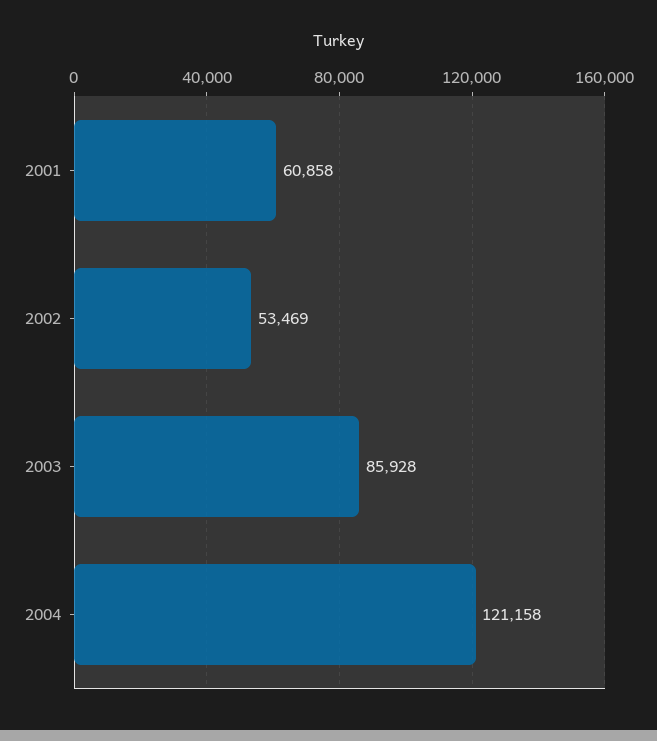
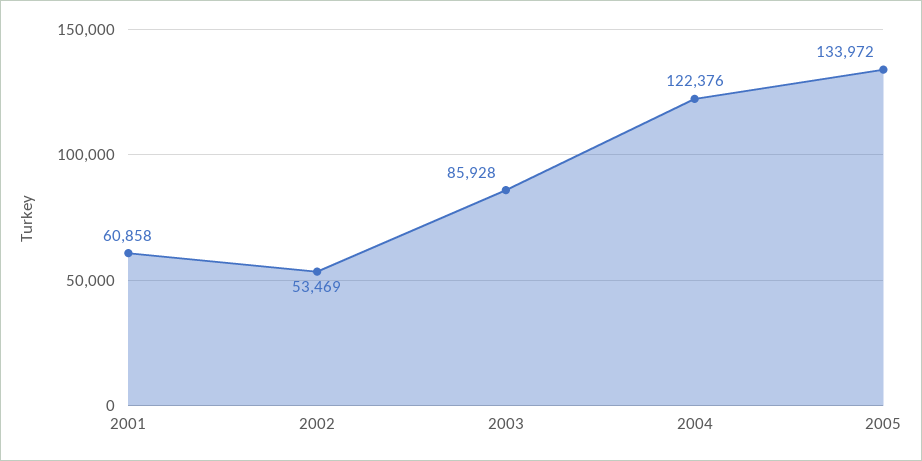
2004: 121158 -> 122376
2005: none -> 133972

